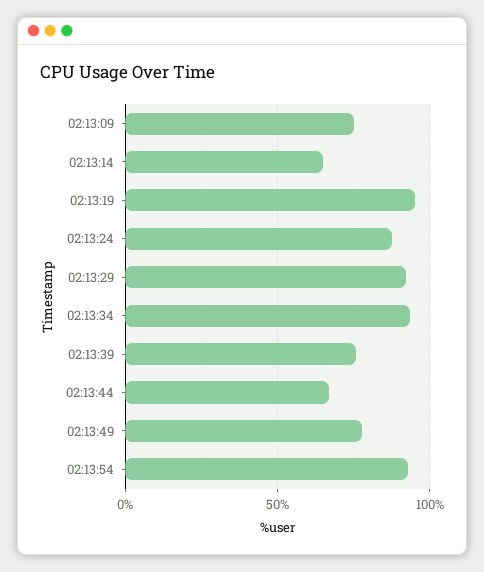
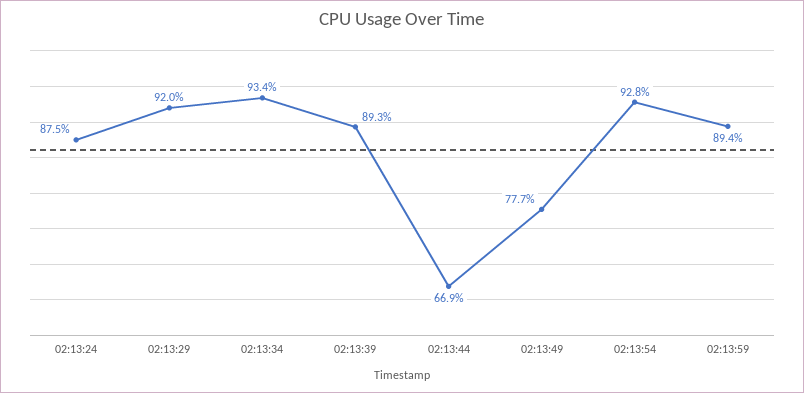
02:13:09: 75 -> none
02:13:14: 65 -> none
02:13:19: 95 -> none
02:13:39: 75 -> 89.3
02:13:59: none -> 89.4

